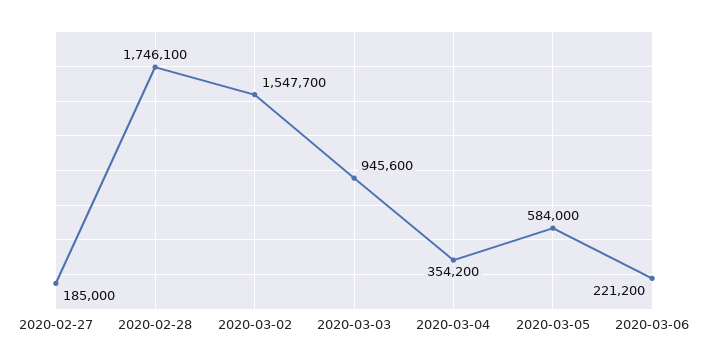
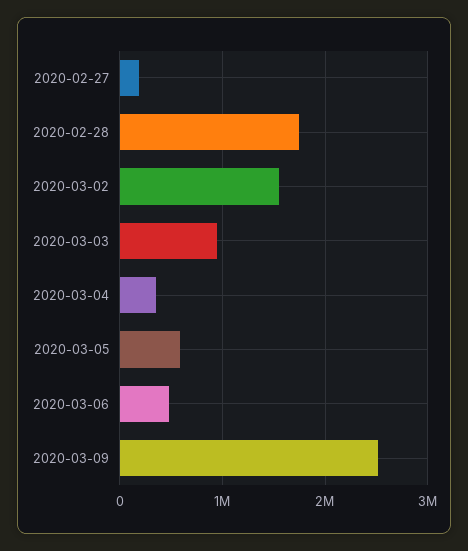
2020-03-06: 221200 -> 500000
2020-03-09: none -> 2500000

